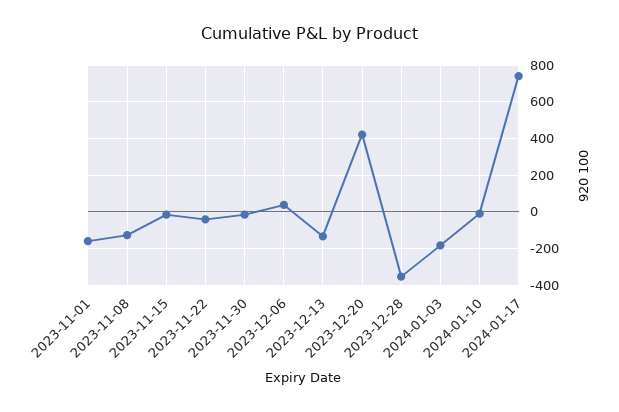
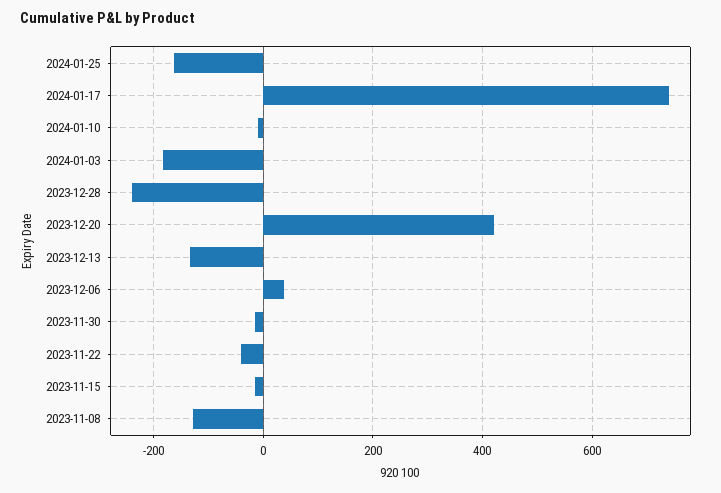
2023-11-01: -150 -> none
2023-12-28: -350 -> -240
2024-01-25: none -> -160

